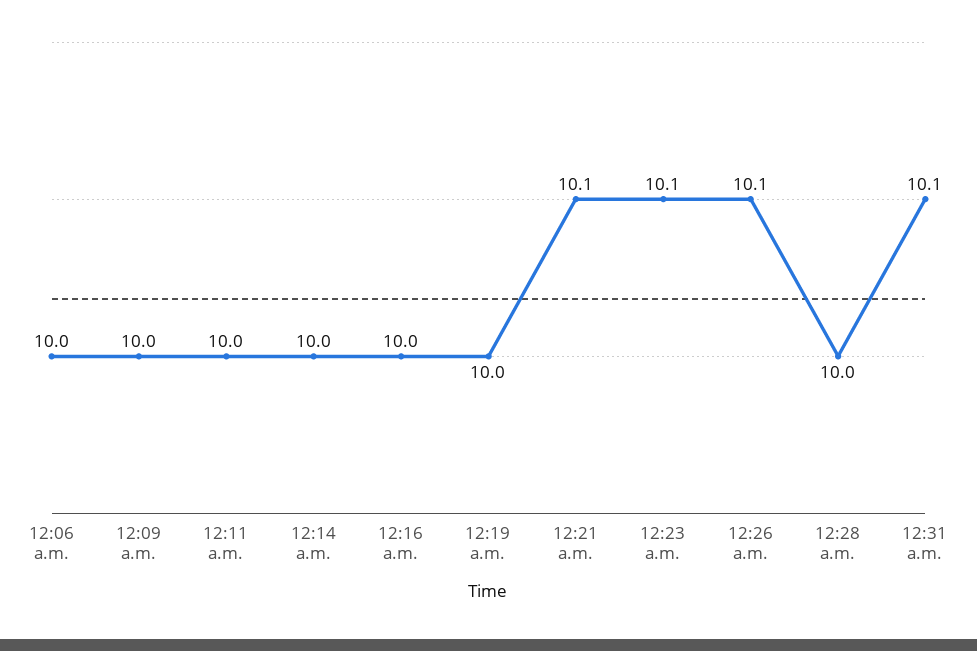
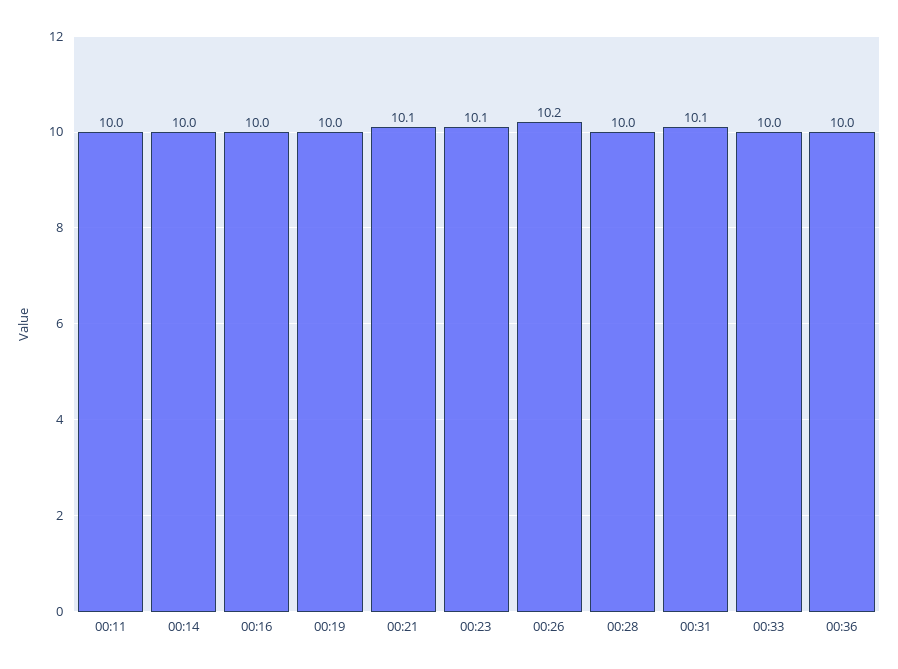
12:06 a.m.: 10 -> none
12:09 a.m.: 10 -> none
12:26 a.m.: 10.1 -> 10.2
00:33: none -> 10
00:36: none -> 10

